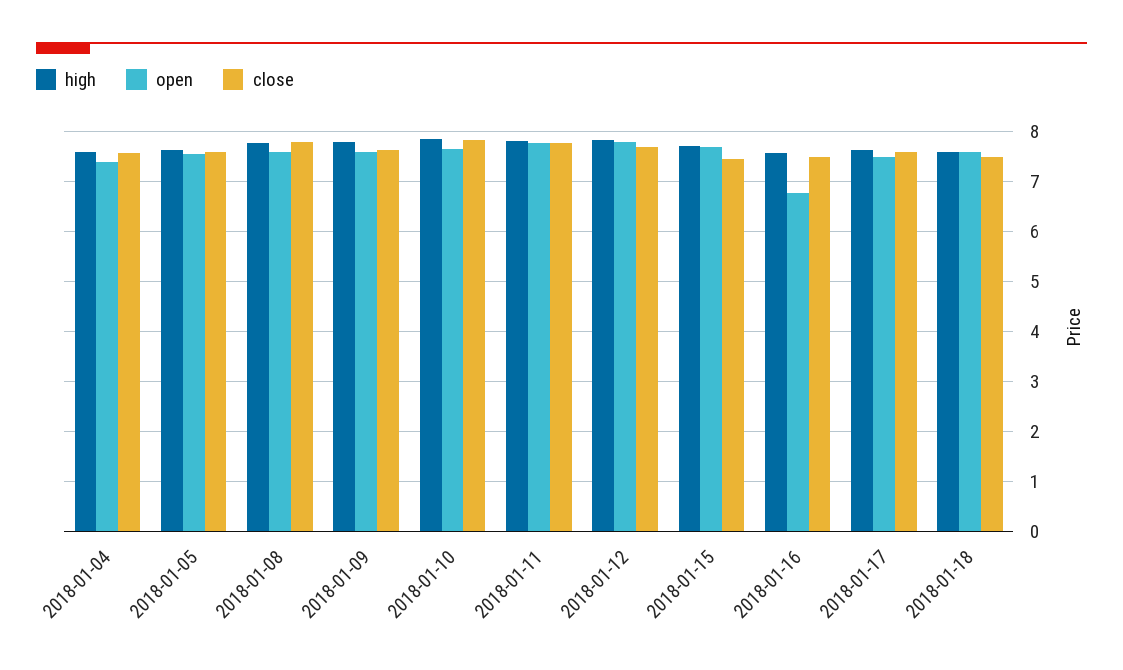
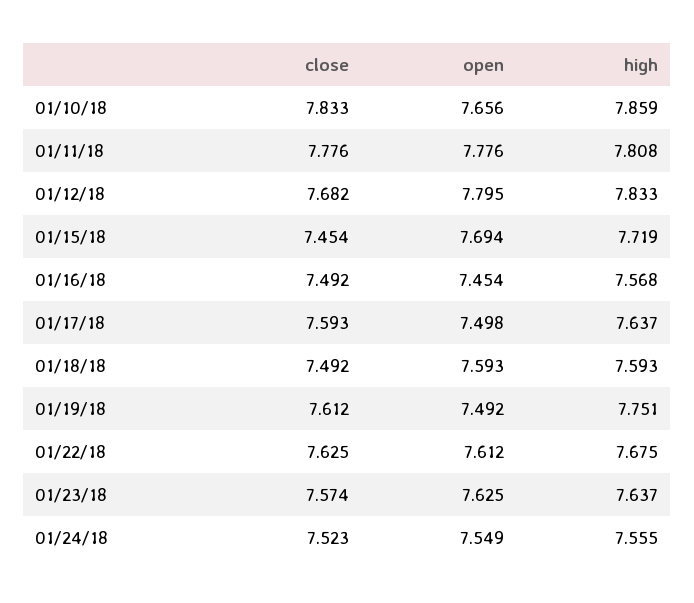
high, 2018-01-04: 7.6 -> none
open, 2018-01-04: 7.4 -> none
close, 2018-01-04: 7.6 -> none
high, 2018-01-05: 7.6 -> none
open, 2018-01-05: 7.6 -> none
close, 2018-01-05: 7.6 -> none
high, 2018-01-08: 7.8 -> none
open, 2018-01-08: 7.6 -> none
close, 2018-01-08: 7.8 -> none
high, 2018-01-09: 7.8 -> none
open, 2018-01-09: 7.6 -> none
close, 2018-01-09: 7.6 -> none
open, 2018-01-16: 6.8 -> 7.454
close, 01/19/18: none -> 7.612
open, 01/19/18: none -> 7.492
high, 01/19/18: none -> 7.751
close, 01/22/18: none -> 7.625
open, 01/22/18: none -> 7.612
high, 01/22/18: none -> 7.675
close, 01/23/18: none -> 7.574
open, 01/23/18: none -> 7.625
high, 01/23/18: none -> 7.637
close, 01/24/18: none -> 7.523
open, 01/24/18: none -> 7.549
high, 01/24/18: none -> 7.555

